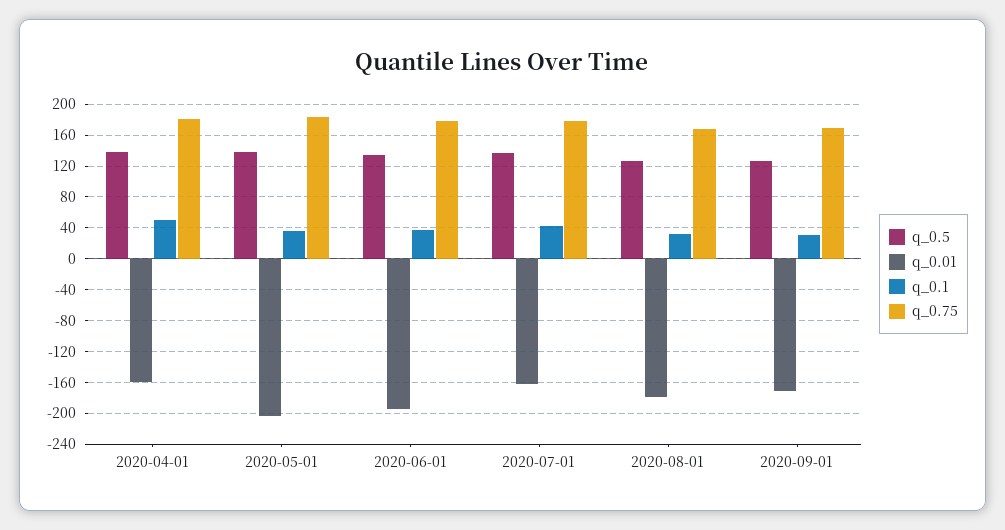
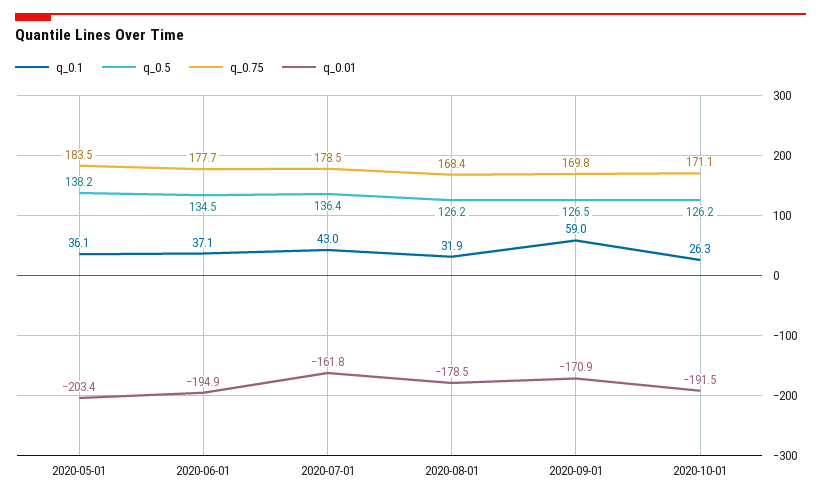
q_0.5, 2020-04-01: 140 -> none
q_0.01, 2020-04-01: -160 -> none
q_0.1, 2020-04-01: 50 -> none
q_0.75, 2020-04-01: 180 -> none
q_0.1, 2020-09-01: 30 -> 59
q_0.1, 2020-10-01: none -> 26.3
q_0.5, 2020-10-01: none -> 126.2
q_0.75, 2020-10-01: none -> 171.1
q_0.01, 2020-10-01: none -> -191.5

